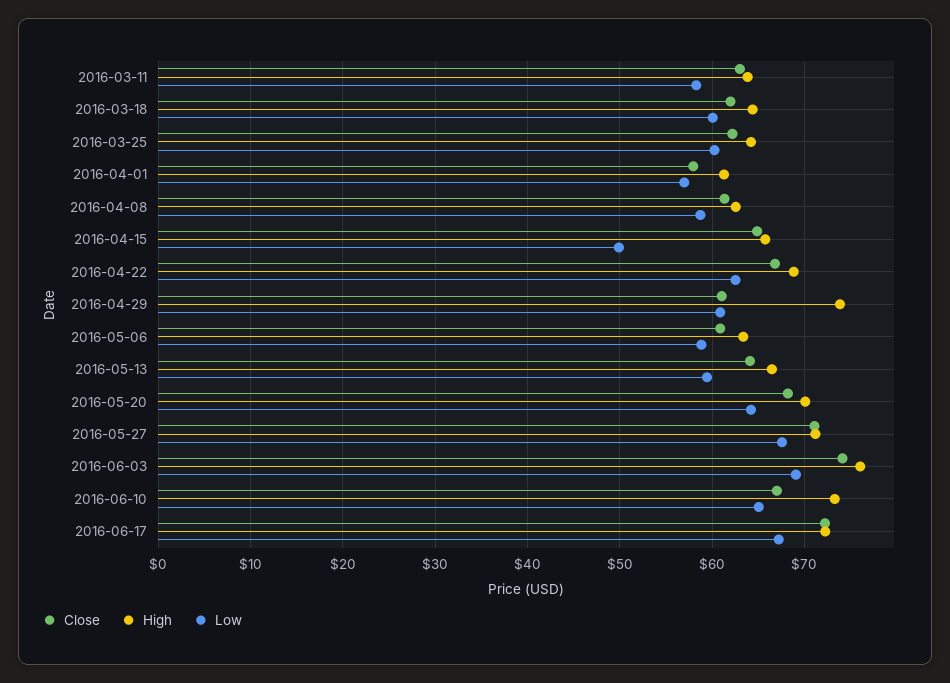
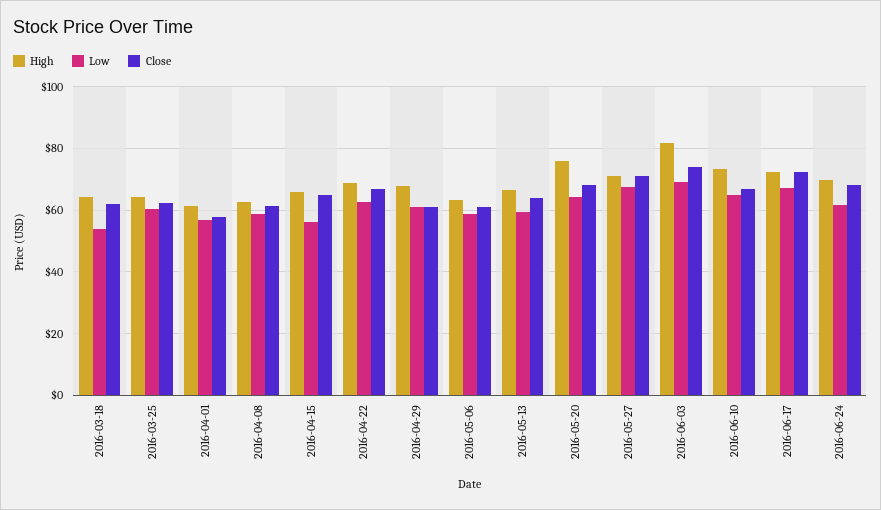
Close, 2016-03-11: 63 -> none
High, 2016-03-11: 64 -> none
Low, 2016-03-11: 58 -> none
Low, 2016-03-18: 60 -> 54
Low, 2016-04-15: 50 -> 56
High, 2016-04-29: 74 -> 68
High, 2016-05-20: 70 -> 76
High, 2016-06-03: 76 -> 82
High, 2016-06-24: none -> 70
Low, 2016-06-24: none -> 62
Close, 2016-06-24: none -> 68

